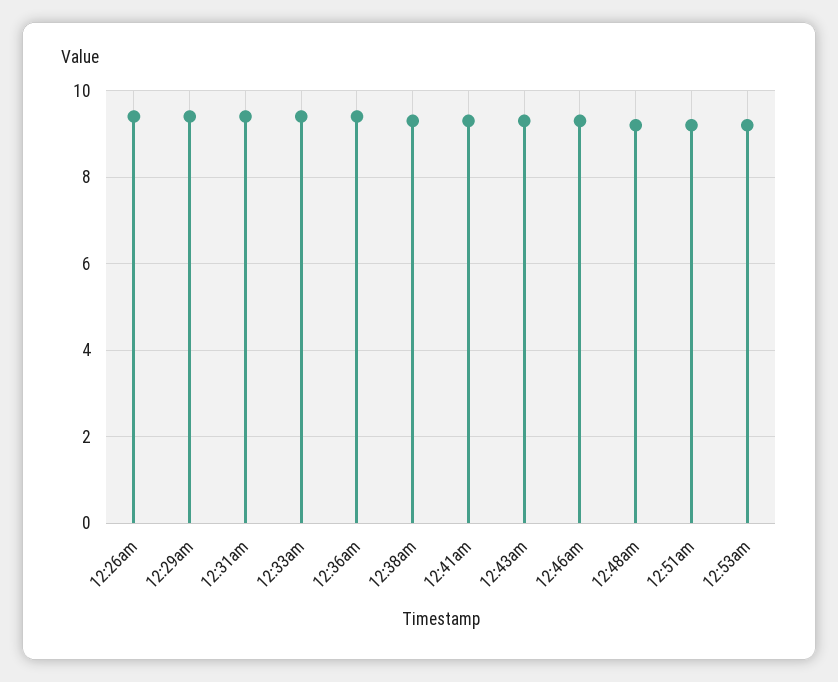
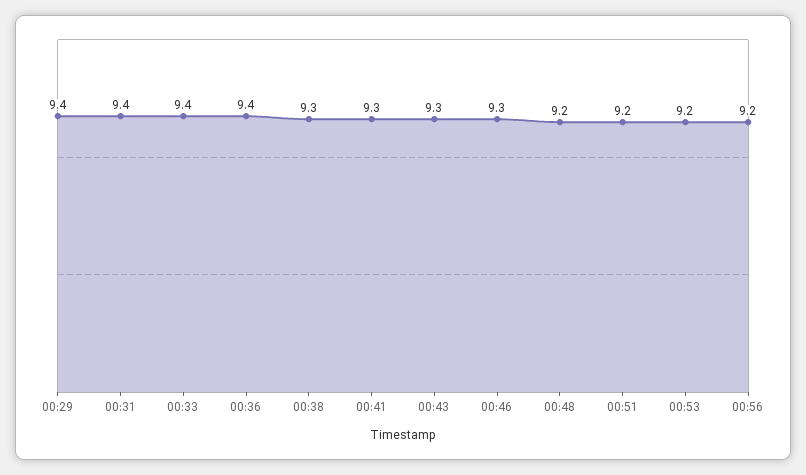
12:26am: 9.5 -> none
00:56: none -> 9.2

